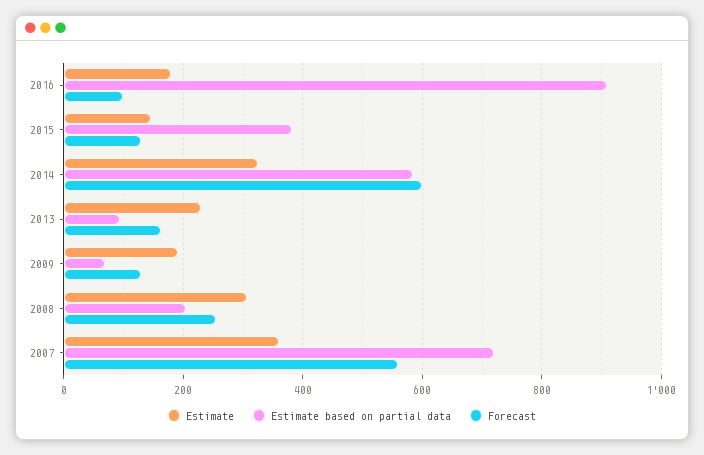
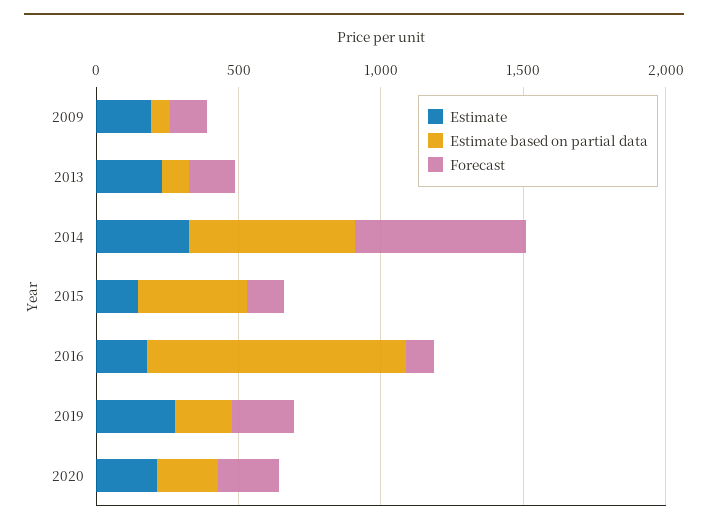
Estimate, 2008: 300 -> none
Estimate based on partial data, 2008: 200 -> none
Forecast, 2008: 260 -> none
Estimate, 2007: 360 -> none
Estimate based on partial data, 2007: 720 -> none
Forecast, 2007: 560 -> none
Estimate, 2019: none -> 300
Estimate based on partial data, 2019: none -> 200
Forecast, 2019: none -> 200
Estimate, 2020: none -> 200
Estimate based on partial data, 2020: none -> 200
Forecast, 2020: none -> 200

